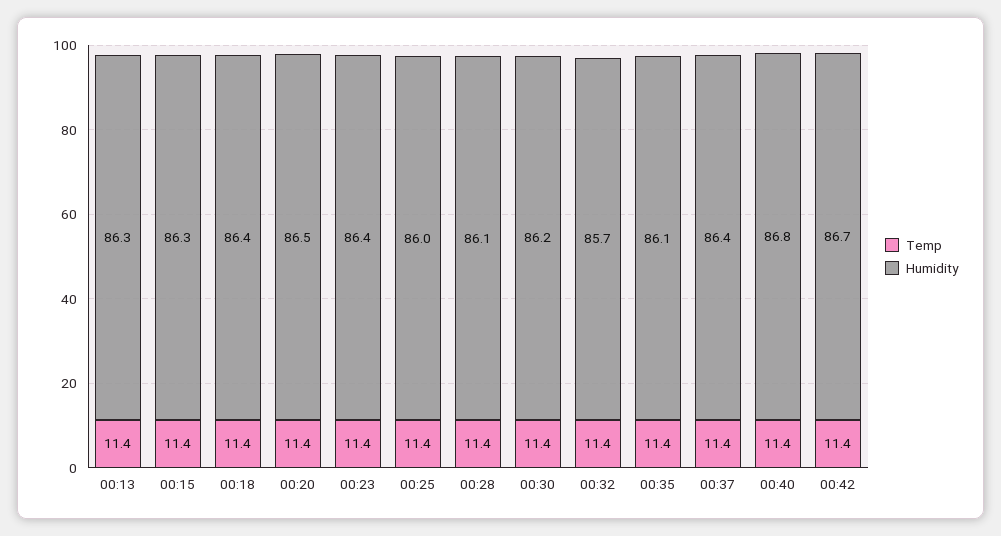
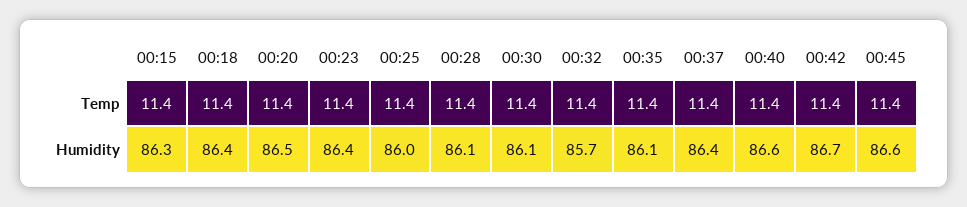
Temp, 00:13: 11.4 -> none
Humidity, 00:13: 86.3 -> none
Humidity, 00:30: 86.2 -> 86.1
Humidity, 00:40: 86.8 -> 86.6
Temp, 00:45: none -> 11.4
Humidity, 00:45: none -> 86.6

